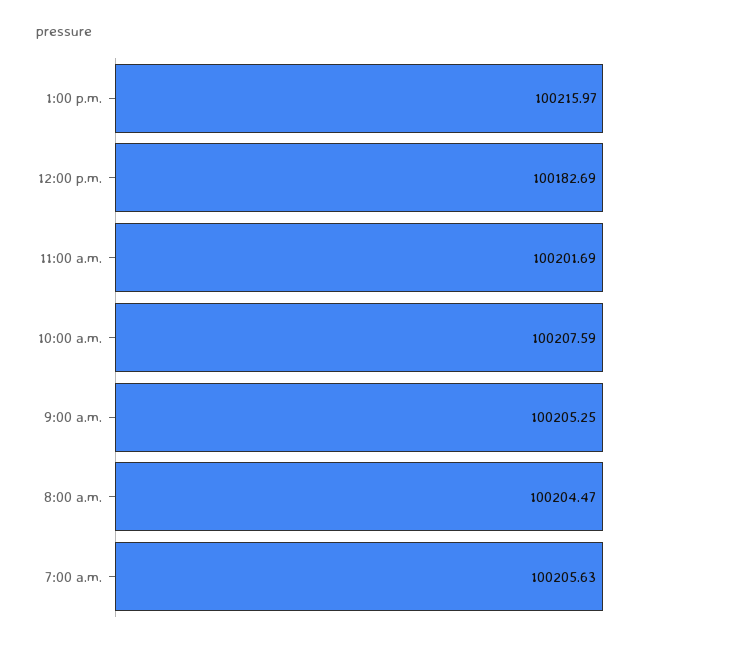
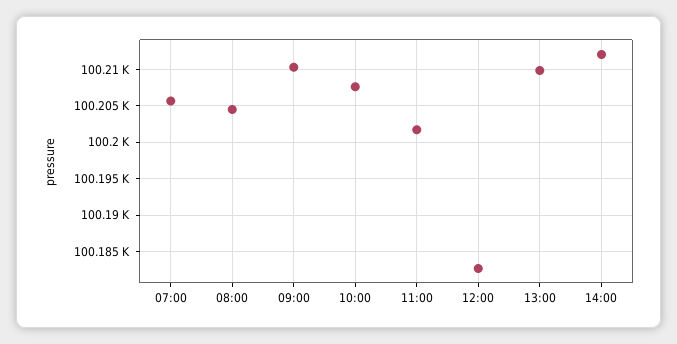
1:00 p.m.: 100215.97 -> 100210
9:00 a.m.: 100205.25 -> 100210
14:00: none -> 100212

